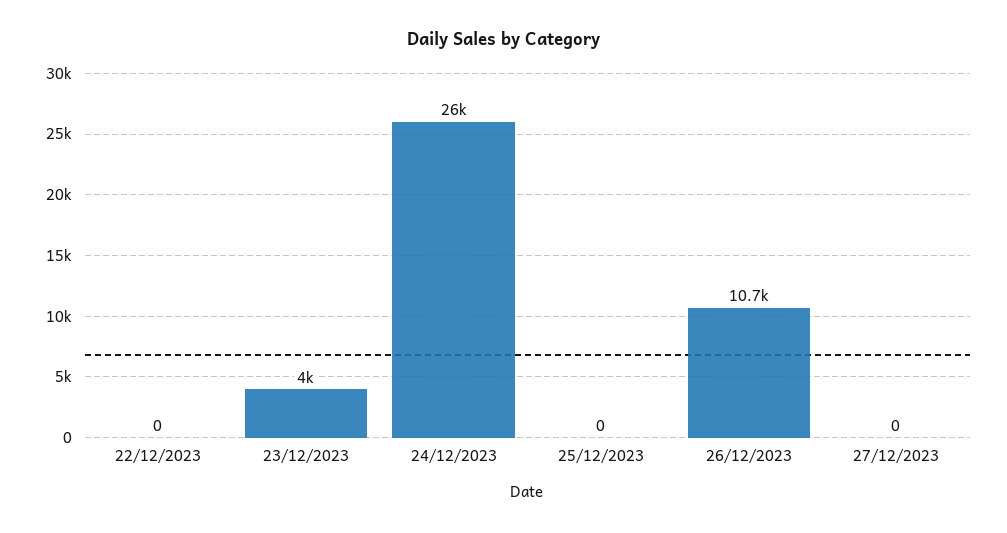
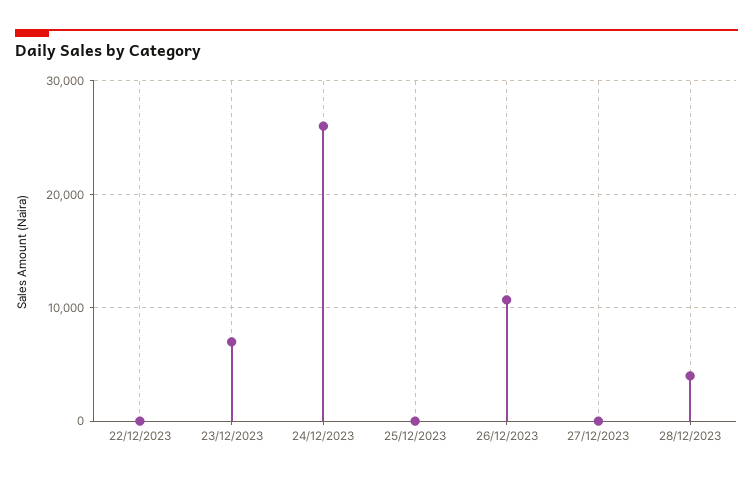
23/12/2023: 4000 -> 7000
28/12/2023: none -> 4000

